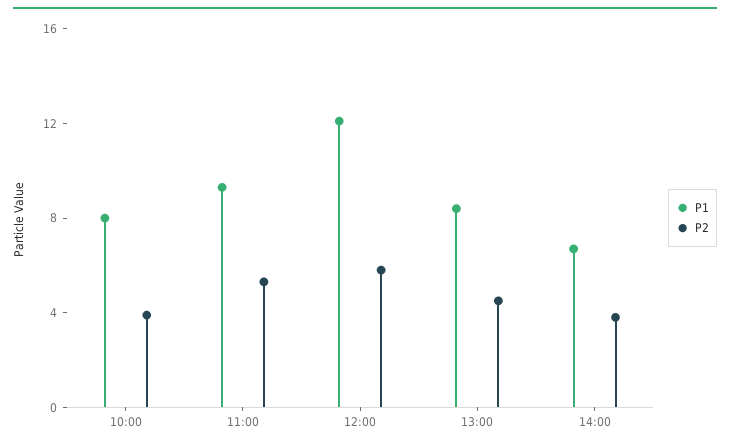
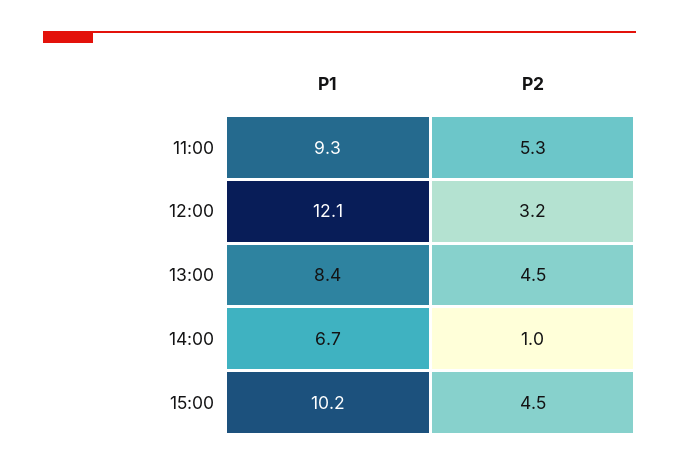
P1, 10:00: 8 -> none
P2, 10:00: 4 -> none
P2, 12:00: 6 -> 3.2
P2, 14:00: 4 -> 1
P1, 15:00: none -> 10.2
P2, 15:00: none -> 4.5

